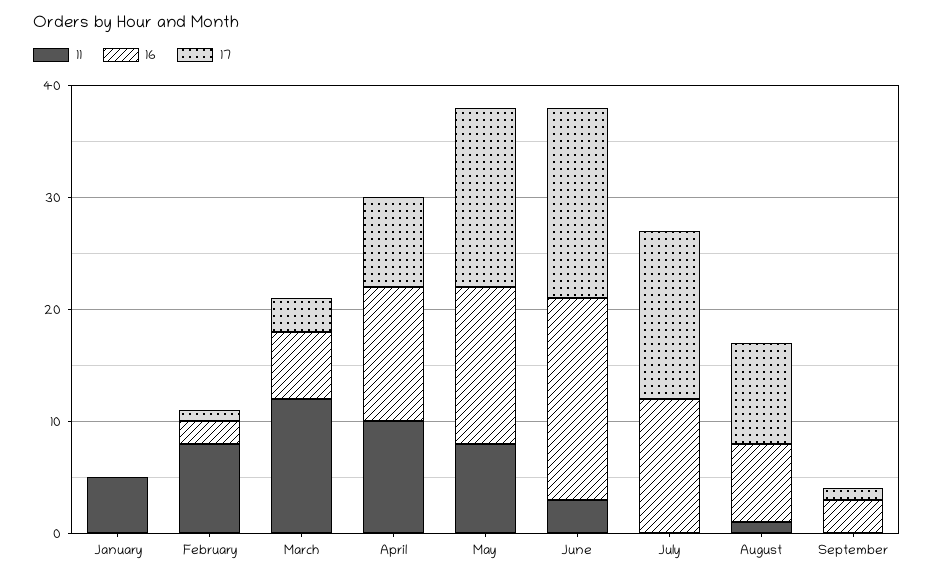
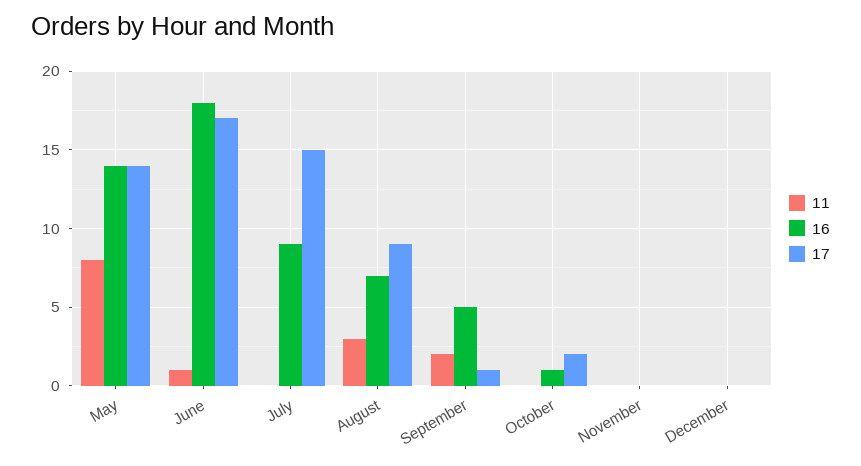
11, January: 5 -> none
16, January: 0 -> none
17, January: 0 -> none
11, February: 8 -> none
16, February: 2 -> none
17, February: 1 -> none
11, March: 12 -> none
16, March: 6 -> none
17, March: 3 -> none
11, April: 10 -> none
16, April: 12 -> none
17, April: 8 -> none
17, May: 16 -> 14
11, June: 3 -> 1
16, July: 12 -> 9
11, August: 1 -> 3
11, September: 0 -> 2
16, September: 3 -> 5
11, October: none -> 0
16, October: none -> 1
17, October: none -> 2
11, November: none -> 0
16, November: none -> 0
17, November: none -> 0
11, December: none -> 0
16, December: none -> 0
17, December: none -> 0

